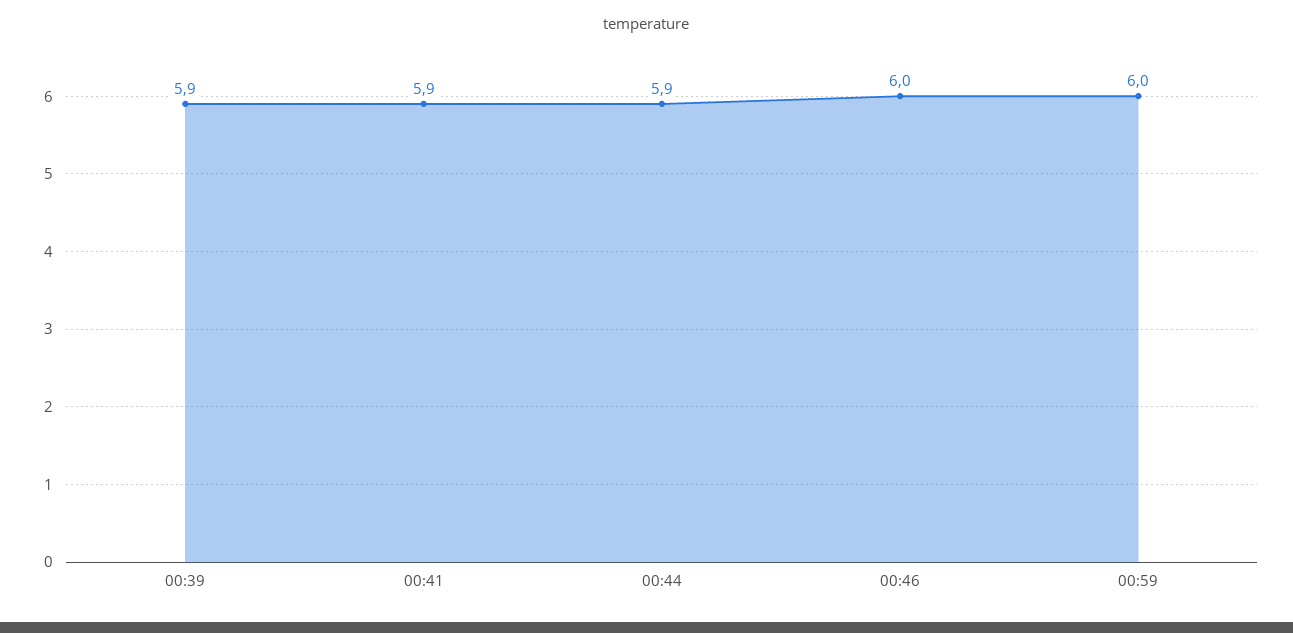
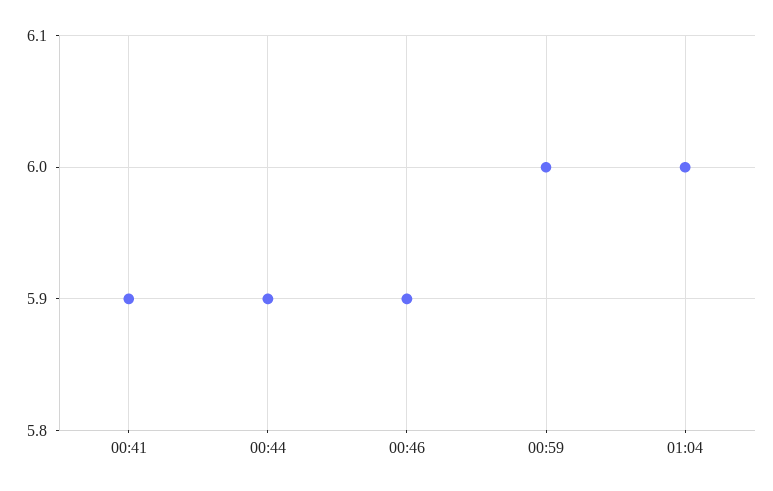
00:39: 5.9 -> none
00:46: 6 -> 5.9
01:04: none -> 6

